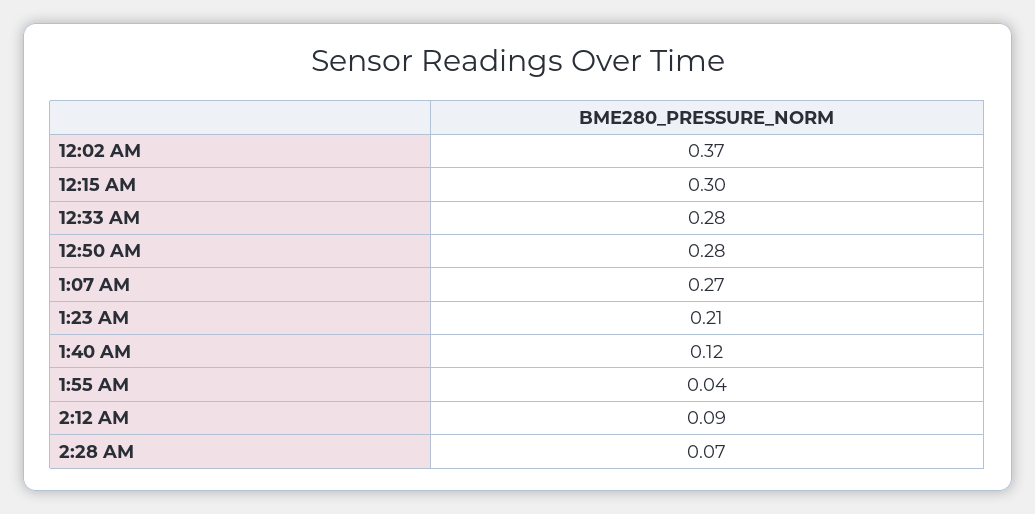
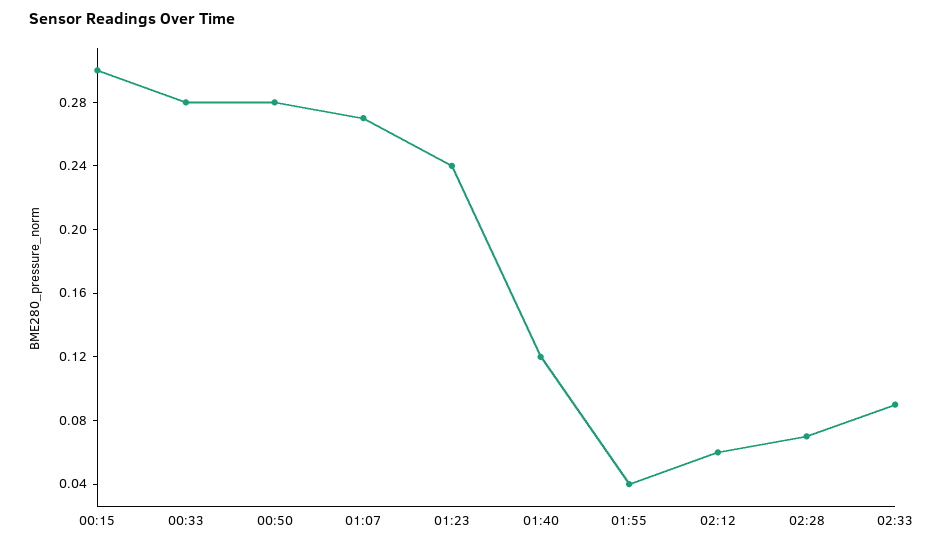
12:02 AM: 0.37 -> none
1:23 AM: 0.21 -> 0.24
2:12 AM: 0.09 -> 0.06
02:33: none -> 0.09

